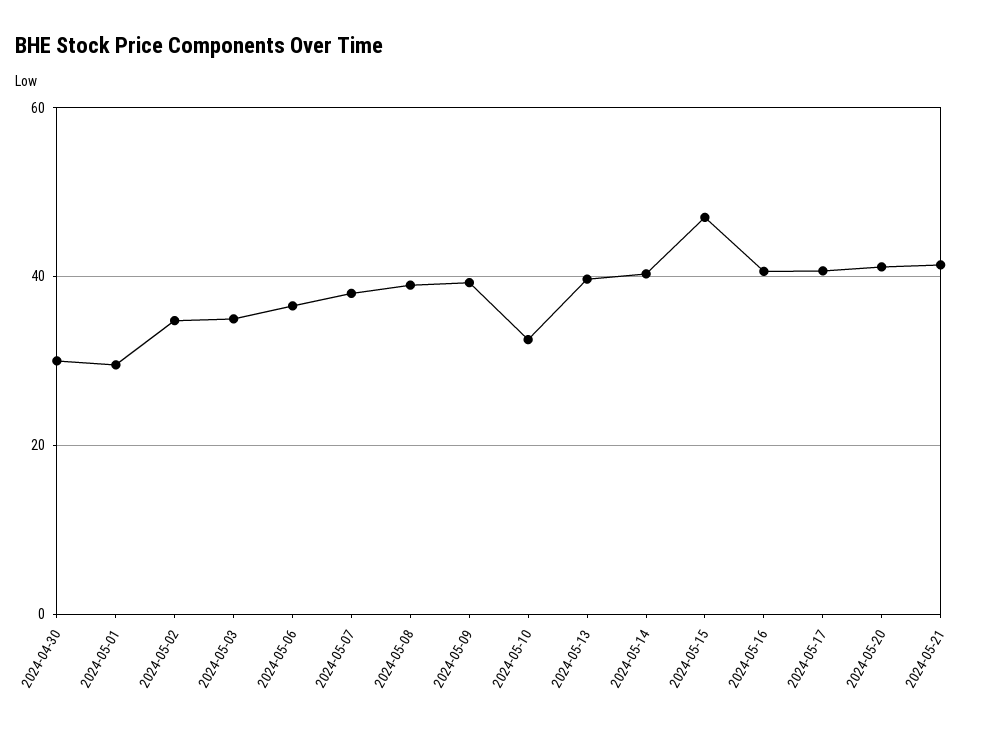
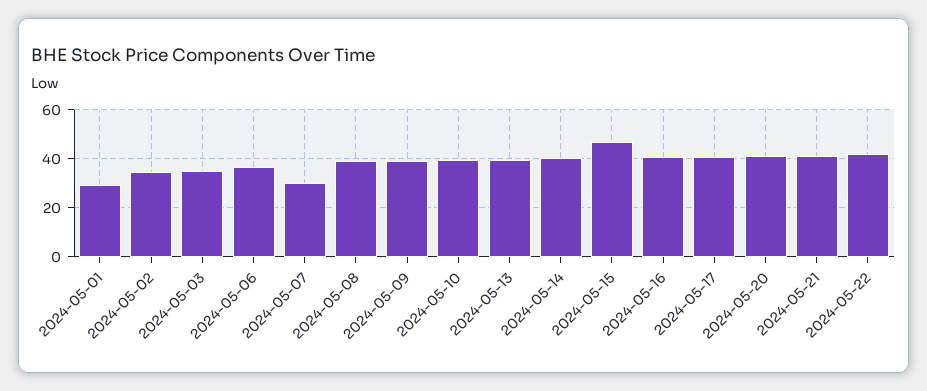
2024-04-30: 30 -> none
2024-05-07: 38 -> 30
2024-05-10: 32 -> 40
2024-05-22: none -> 42.5

